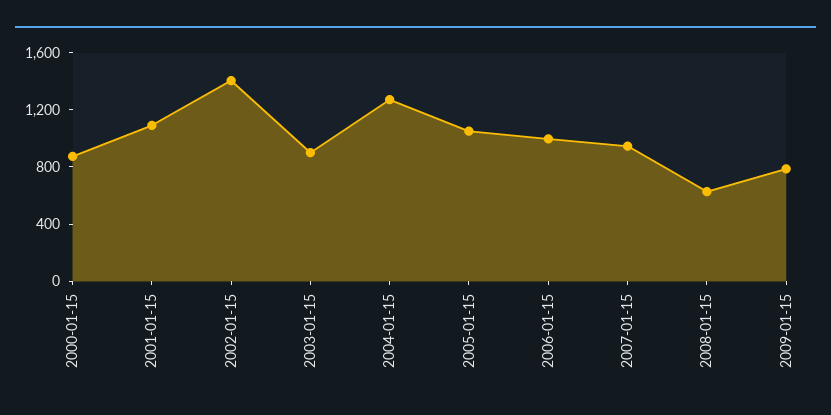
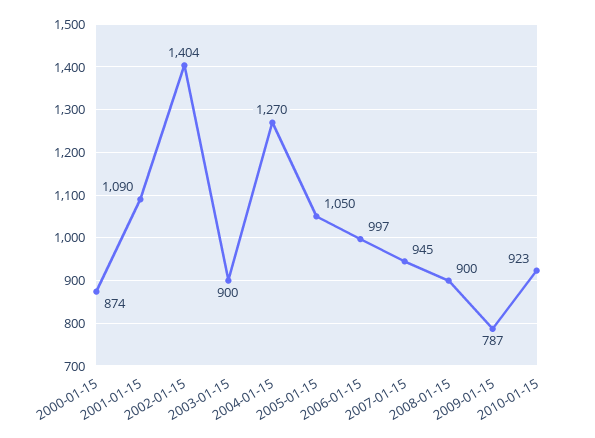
2008-01-15: 600 -> 900
2010-01-15: none -> 923

